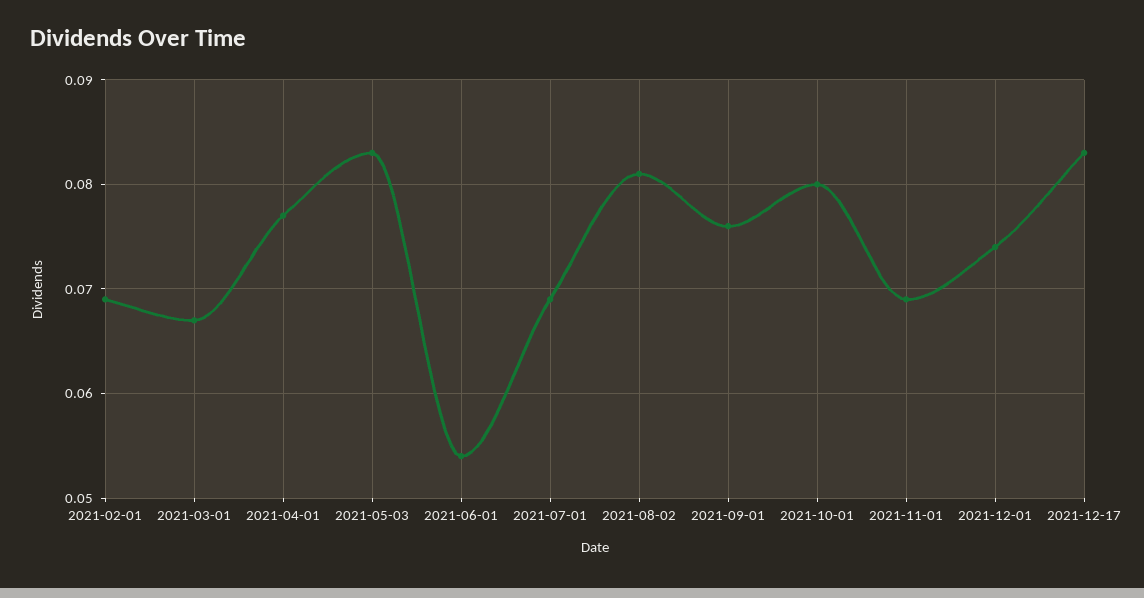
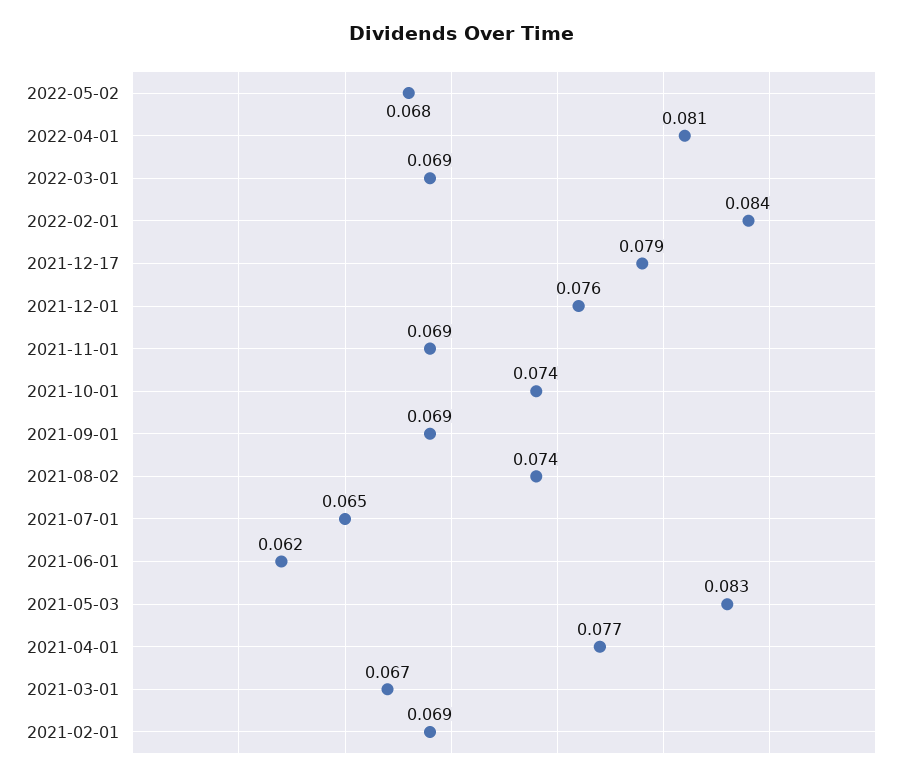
2021-06-01: 0.054 -> 0.062
2021-07-01: 0.069 -> 0.065
2021-08-02: 0.081 -> 0.074
2021-09-01: 0.076 -> 0.069
2021-10-01: 0.08 -> 0.074
2021-12-01: 0.074 -> 0.076
2021-12-17: 0.083 -> 0.079
2022-05-02: none -> 0.068
2022-04-01: none -> 0.081
2022-03-01: none -> 0.069
2022-02-01: none -> 0.084

